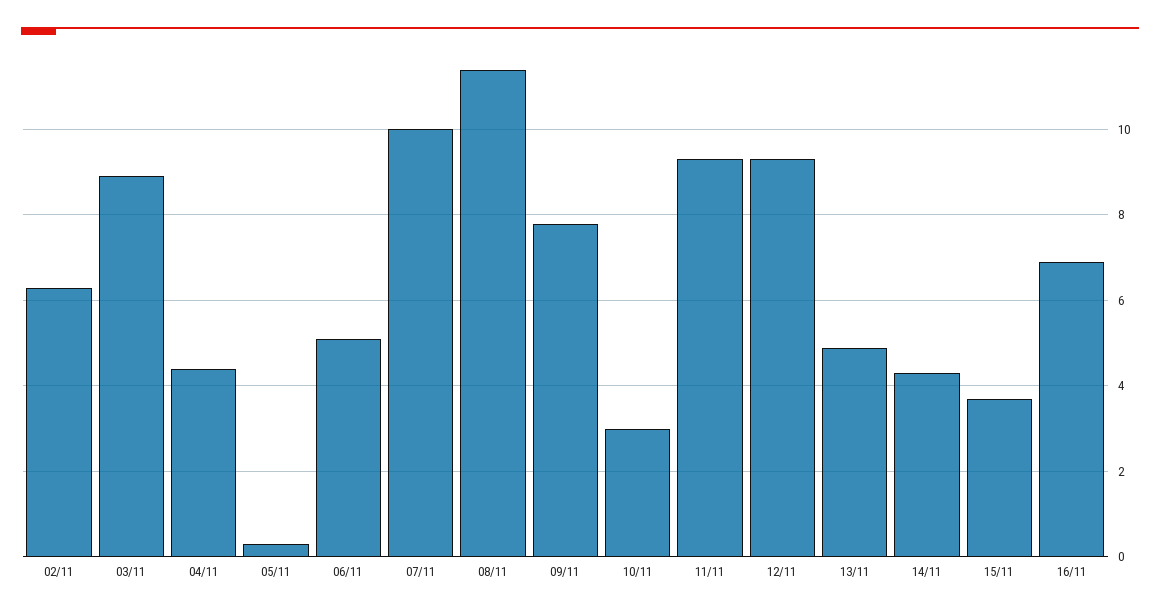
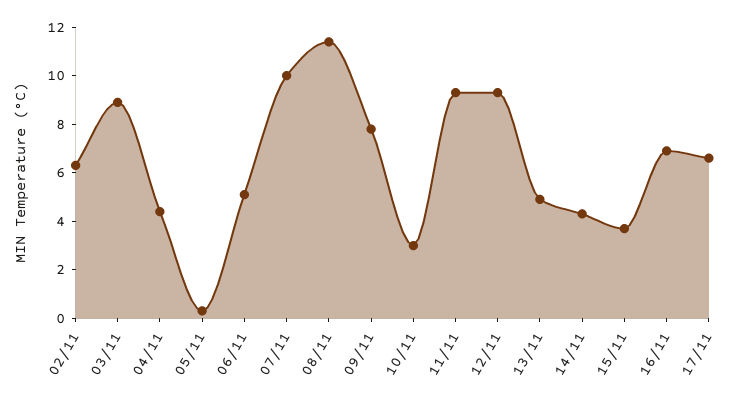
17/11: none -> 6.5

